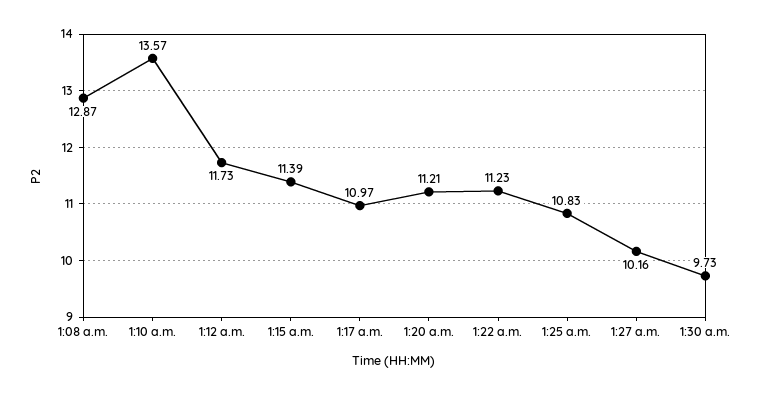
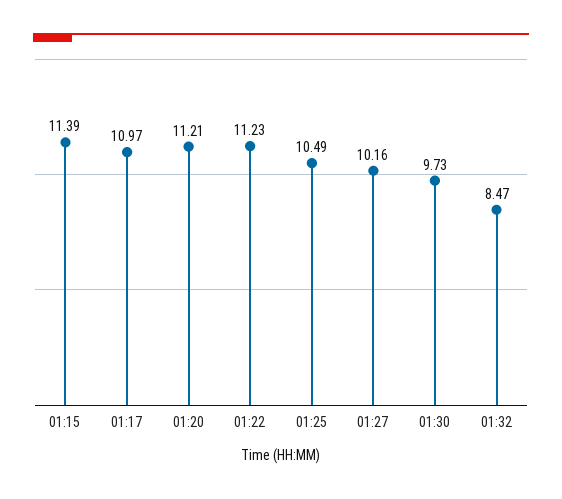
1:08 a.m.: 12.87 -> none
1:10 a.m.: 13.57 -> none
1:12 a.m.: 11.73 -> none
1:25 a.m.: 10.83 -> 10.49
01:32: none -> 8.47

